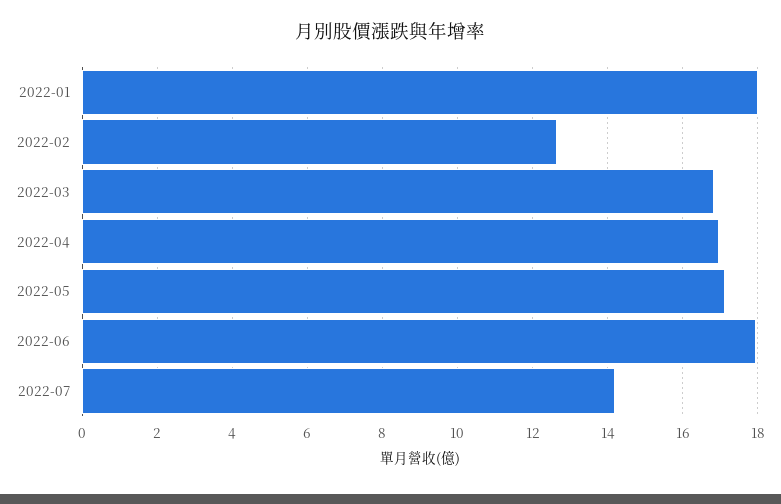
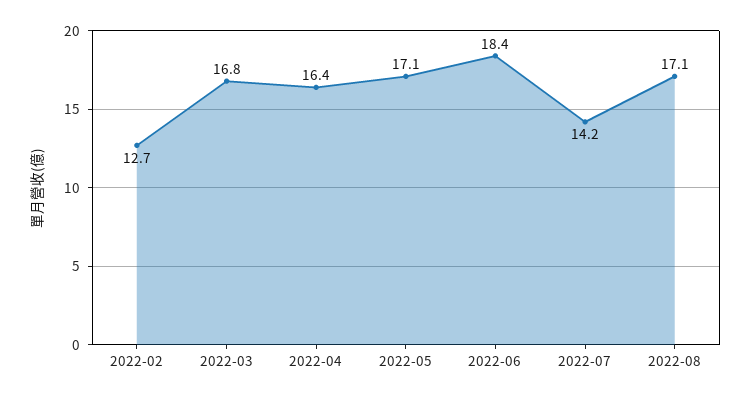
2022-01: 18 -> none
2022-04: 17 -> 16.4
2022-06: 18 -> 18.4
2022-08: none -> 17.1

